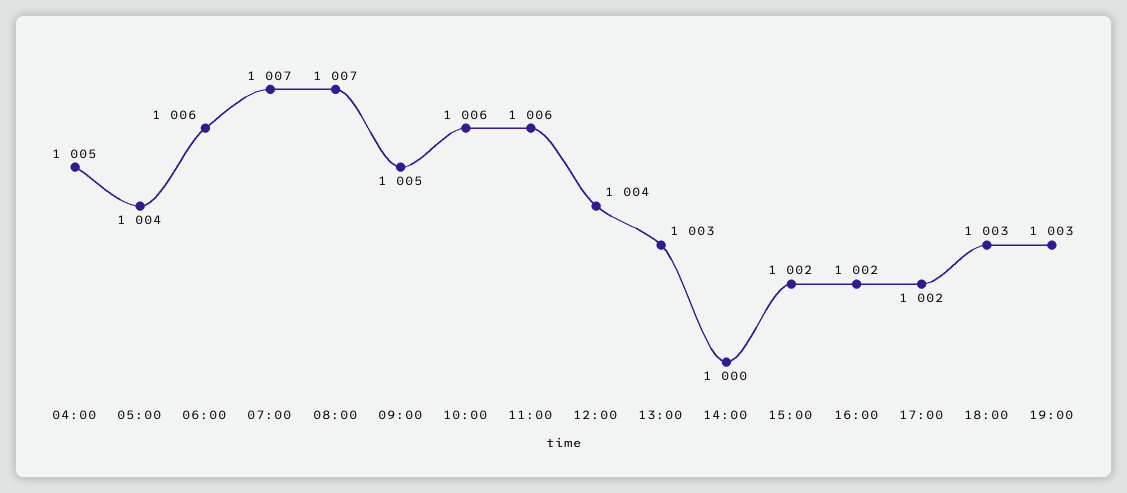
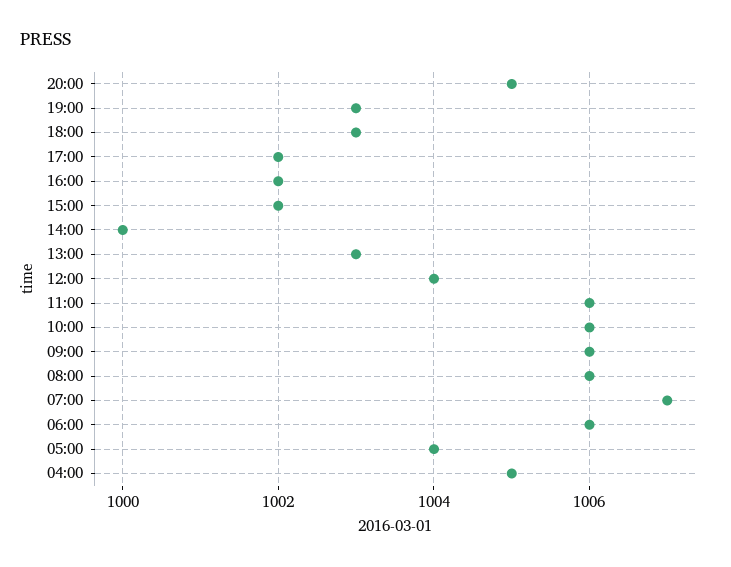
08:00: 1007 -> 1006
09:00: 1005 -> 1006
20:00: none -> 1005

